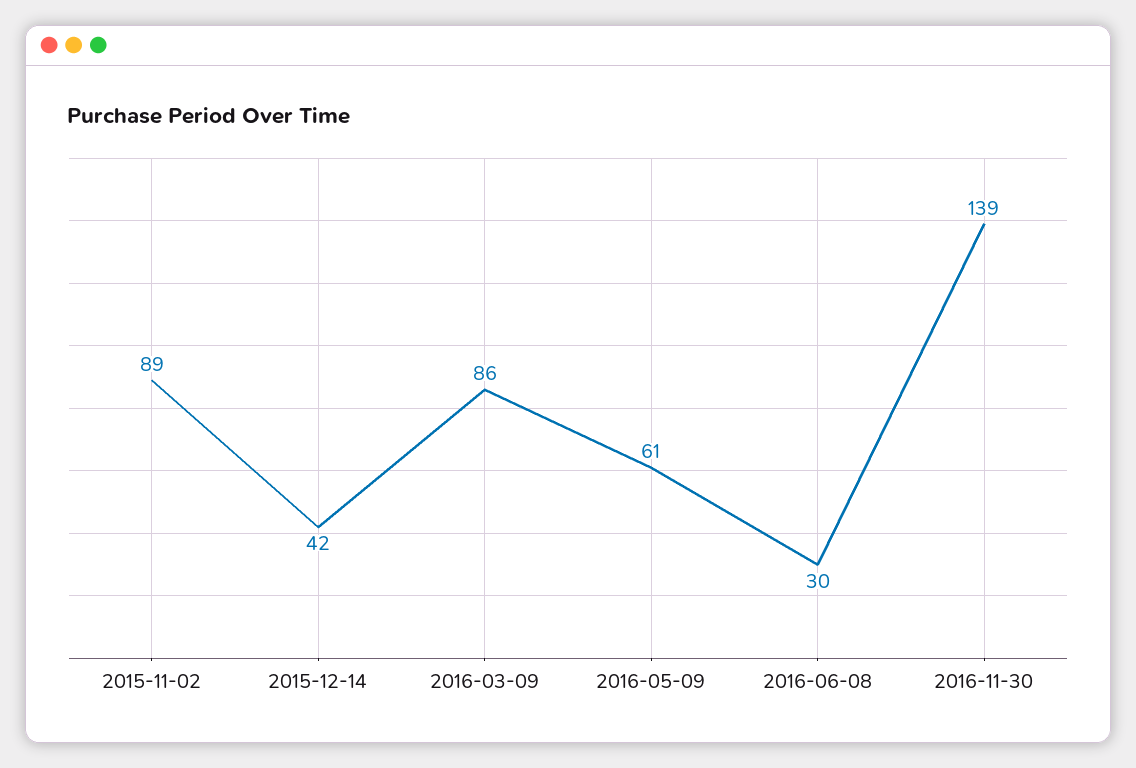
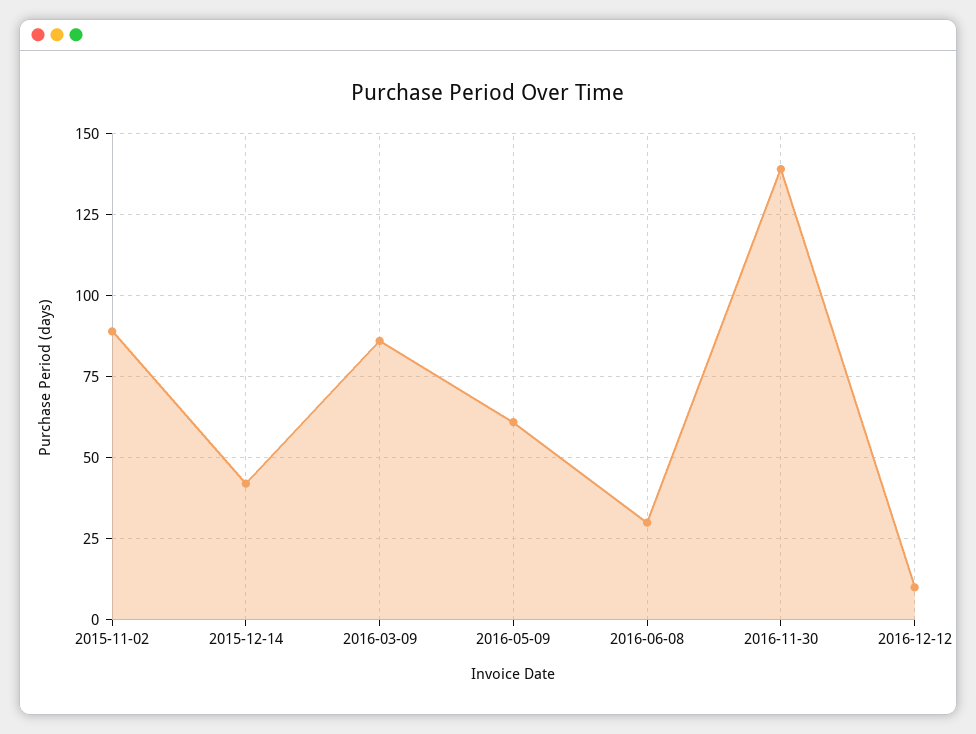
2016-12-12: none -> 10

